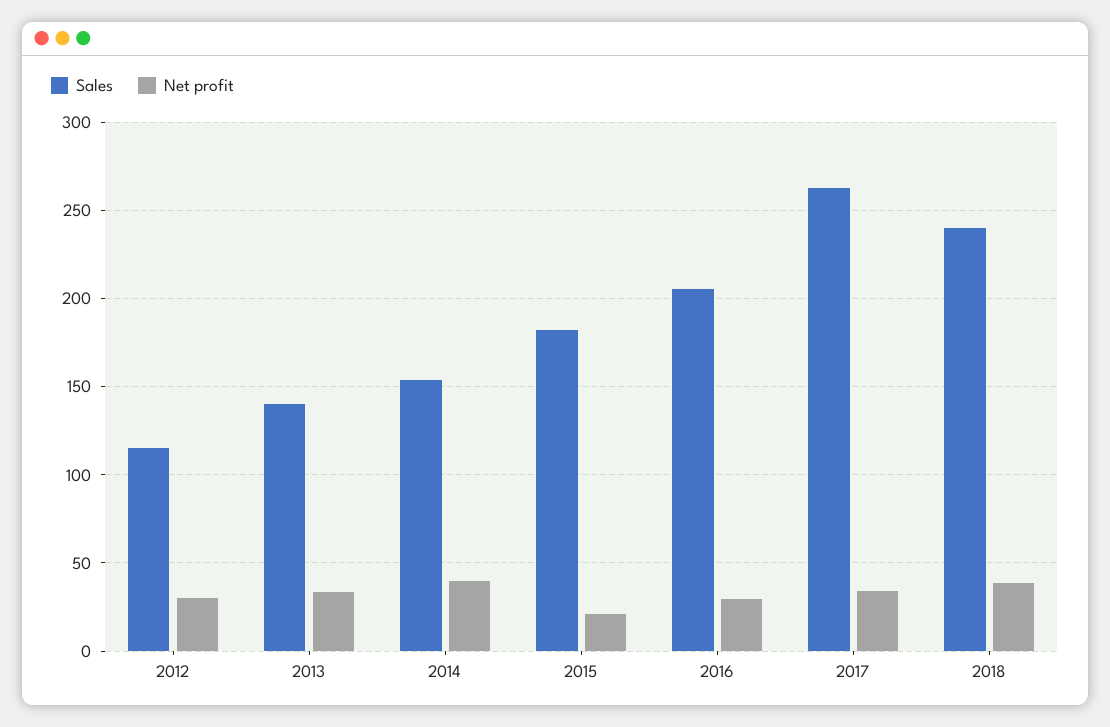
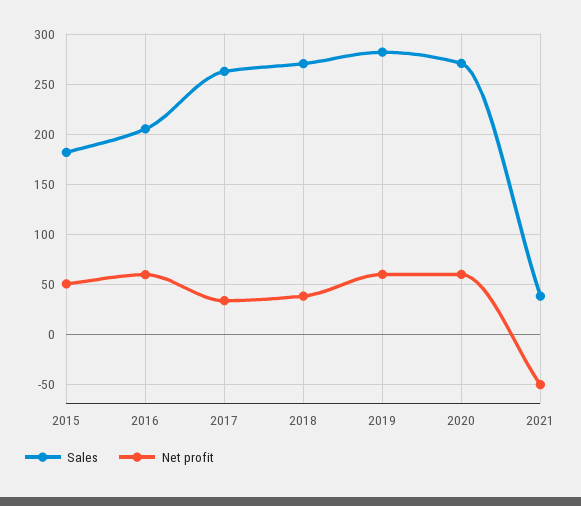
Sales, 2012: 115 -> none
Net profit, 2012: 30 -> none
Sales, 2013: 140 -> none
Net profit, 2013: 35 -> none
Sales, 2014: 155 -> none
Net profit, 2014: 40 -> none
Net profit, 2015: 20 -> 50
Net profit, 2016: 30 -> 60
Sales, 2018: 240 -> 270
Sales, 2019: none -> 280
Net profit, 2019: none -> 60
Sales, 2020: none -> 270
Net profit, 2020: none -> 60
Sales, 2021: none -> 40
Net profit, 2021: none -> -50

